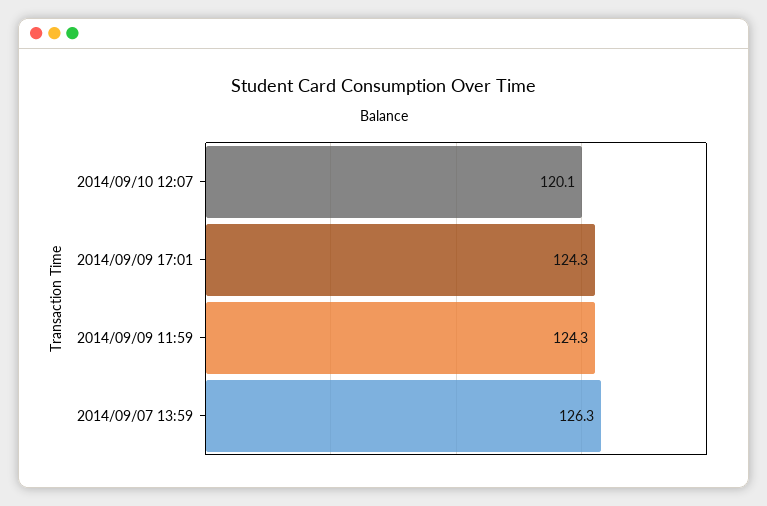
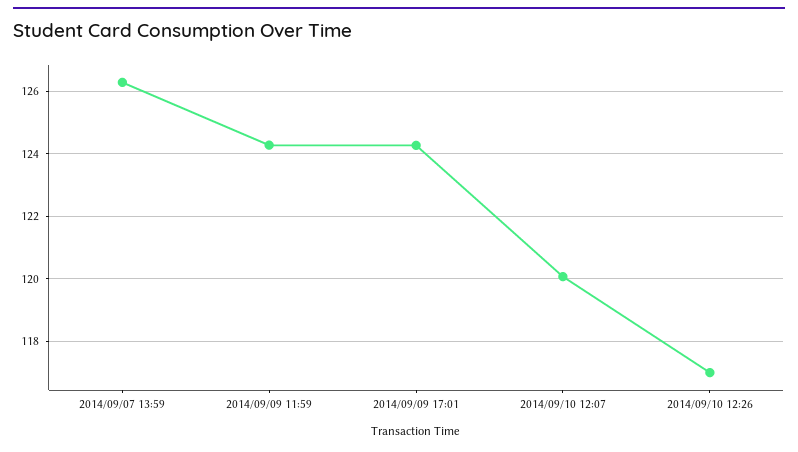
2014/09/10 12:26: none -> 117

